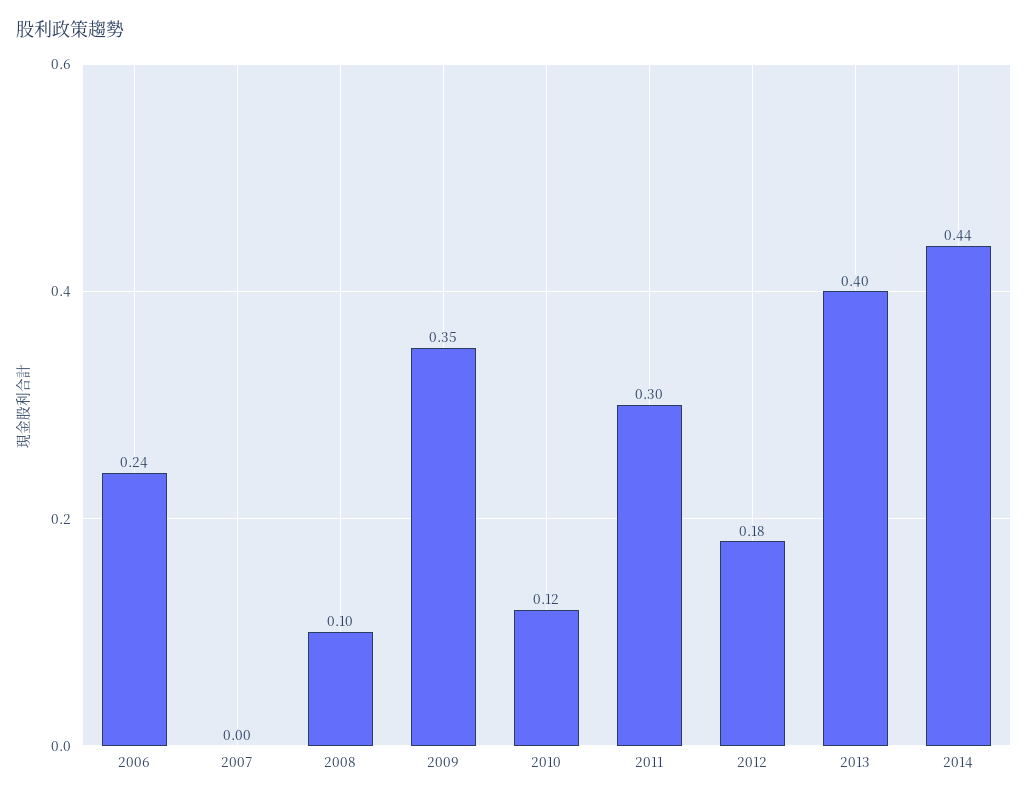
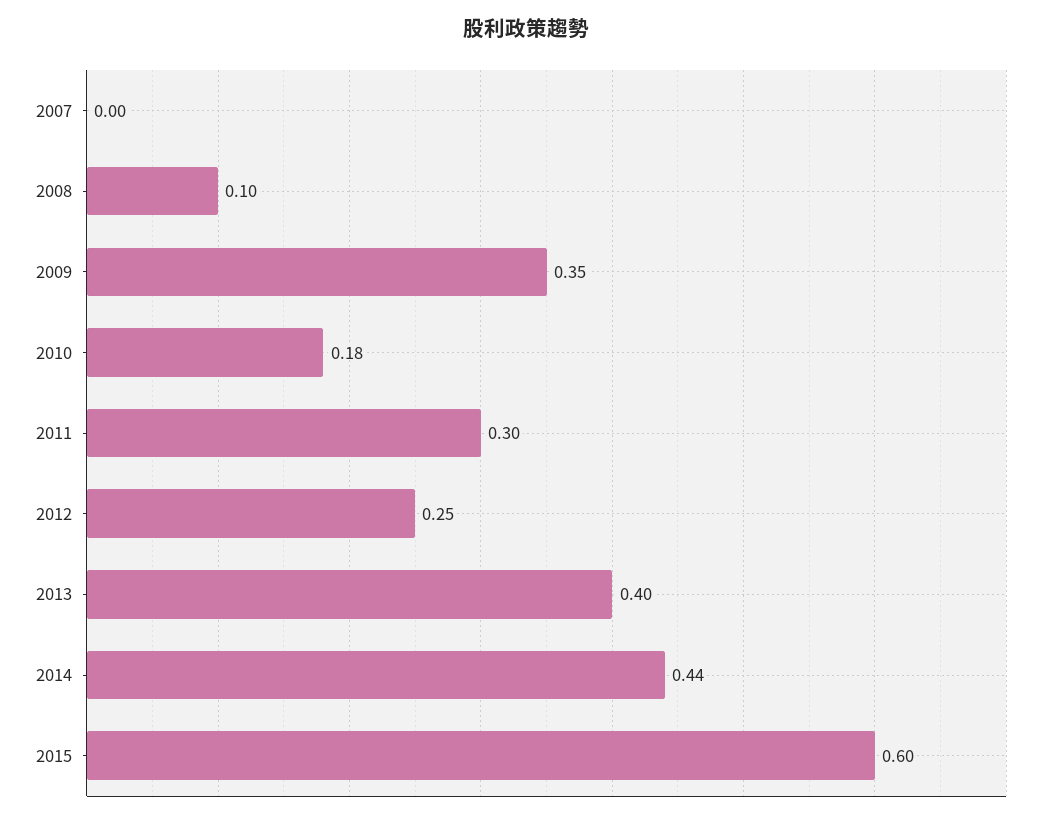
2006: 0.24 -> none
2010: 0.12 -> 0.18
2012: 0.18 -> 0.25
2015: none -> 0.6

